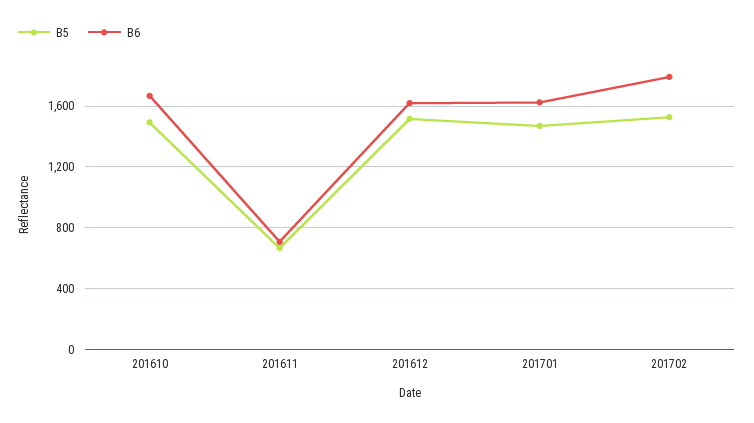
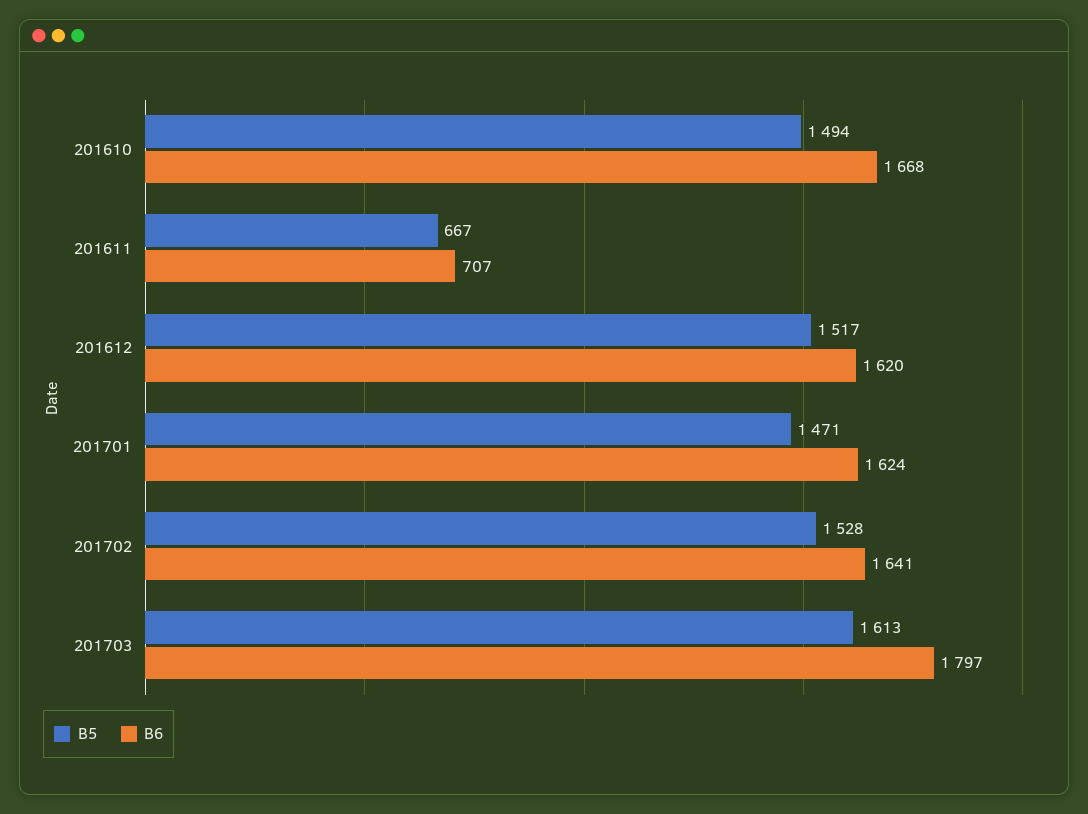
B6, 201702: 1800 -> 1641
B5, 201703: none -> 1613
B6, 201703: none -> 1797

